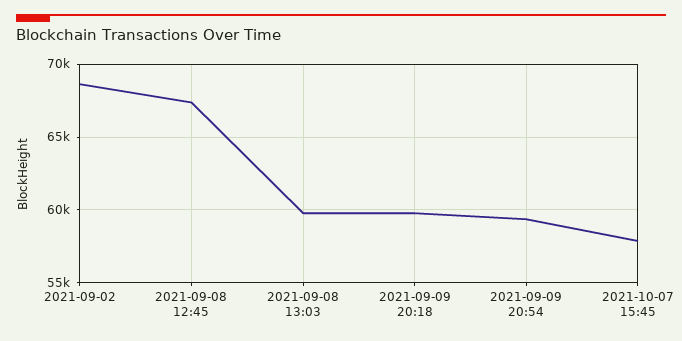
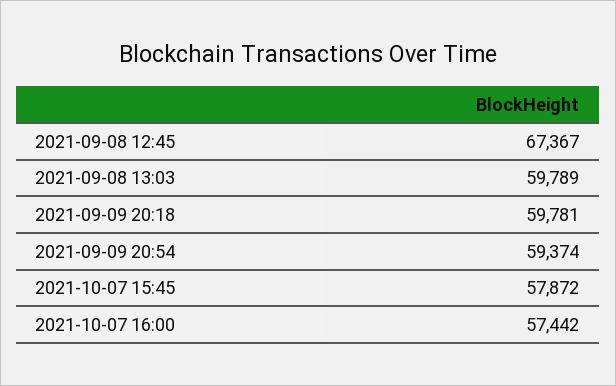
2021-09-02: 68500 -> none
2021-10-07 16:00: none -> 57442

